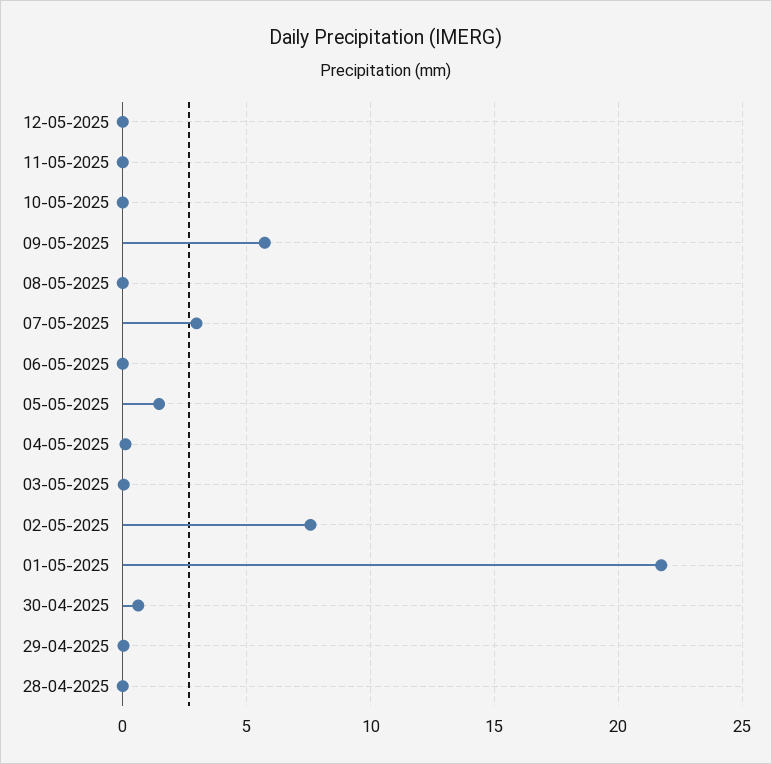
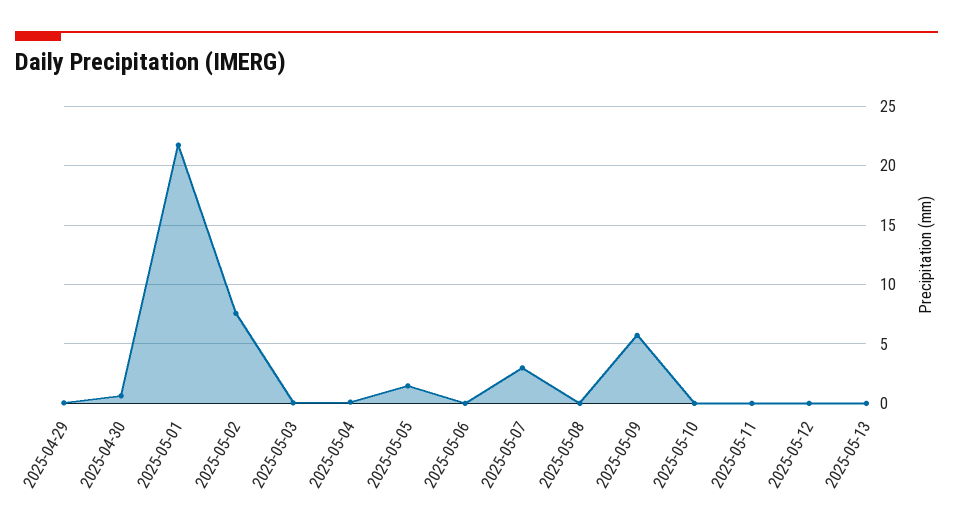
28-04-2025: 0 -> none
2025-05-13: none -> 0

